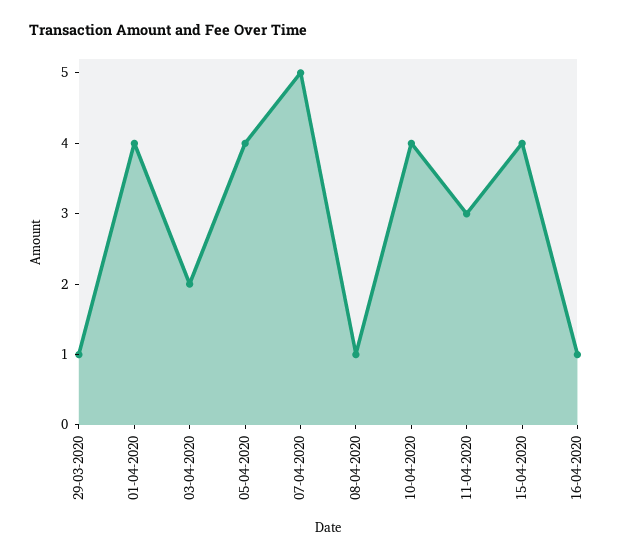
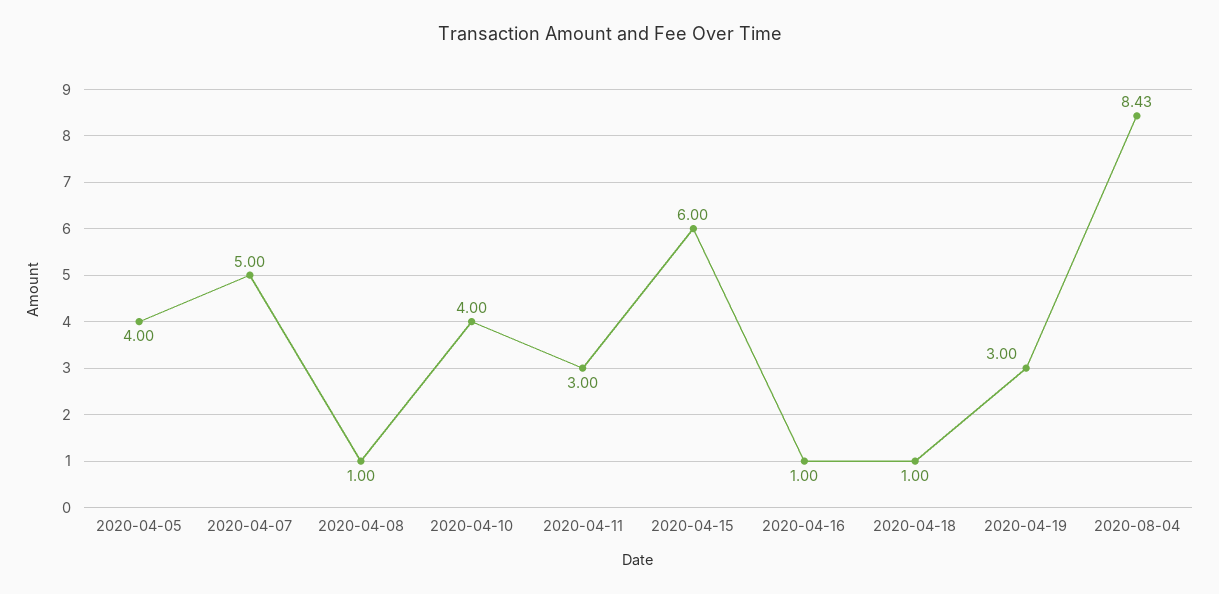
29-03-2020: 1 -> none
01-04-2020: 4 -> none
03-04-2020: 2 -> none
15-04-2020: 4 -> 6
2020-04-18: none -> 1
2020-04-19: none -> 3
2020-08-04: none -> 8.43

